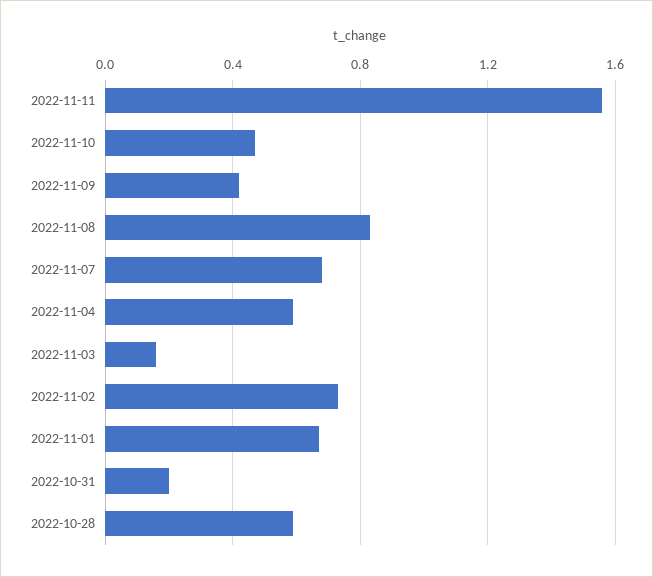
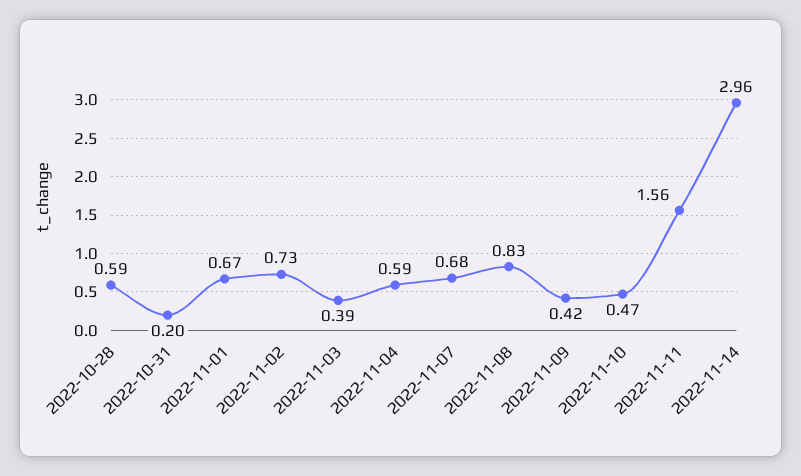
2022-11-03: 0.15 -> 0.39
2022-11-14: none -> 2.96

